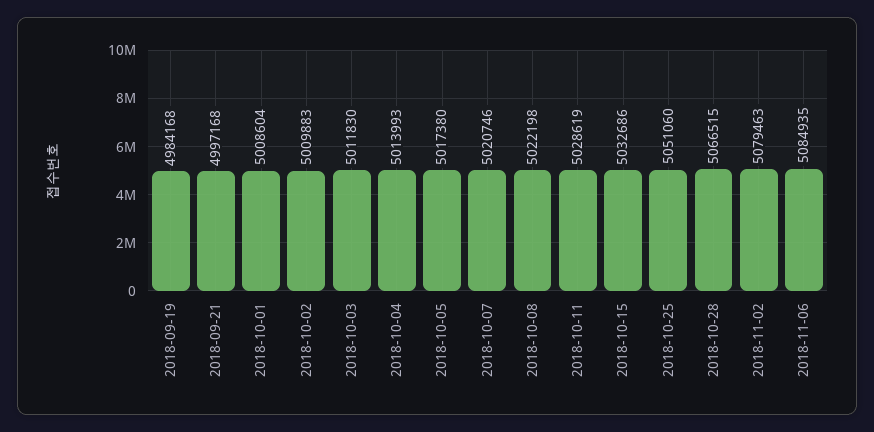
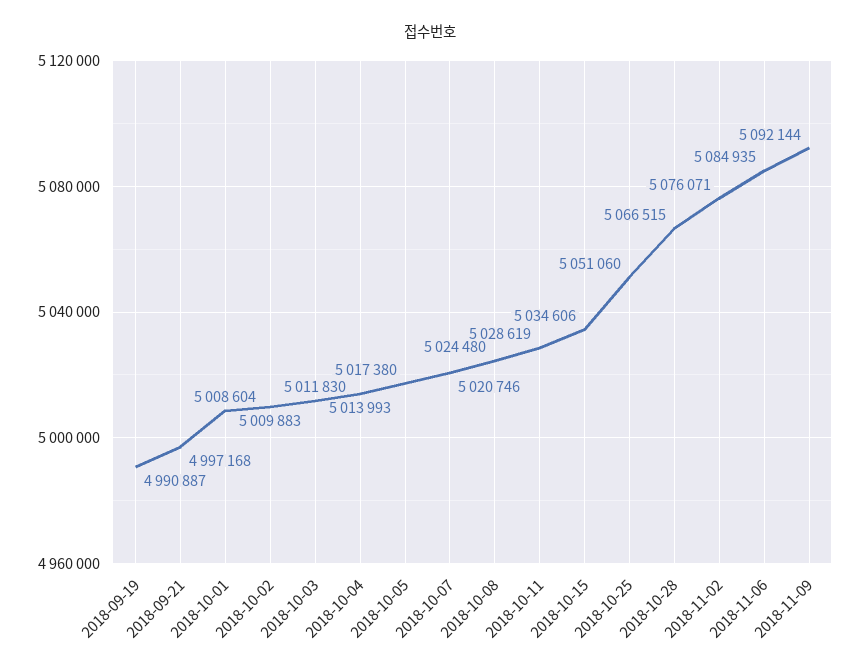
2018-09-19: 4984168 -> 4990887
2018-10-08: 5022198 -> 5024480
2018-10-15: 5032686 -> 5034606
2018-11-02: 5079463 -> 5076071
2018-11-09: none -> 5092144

